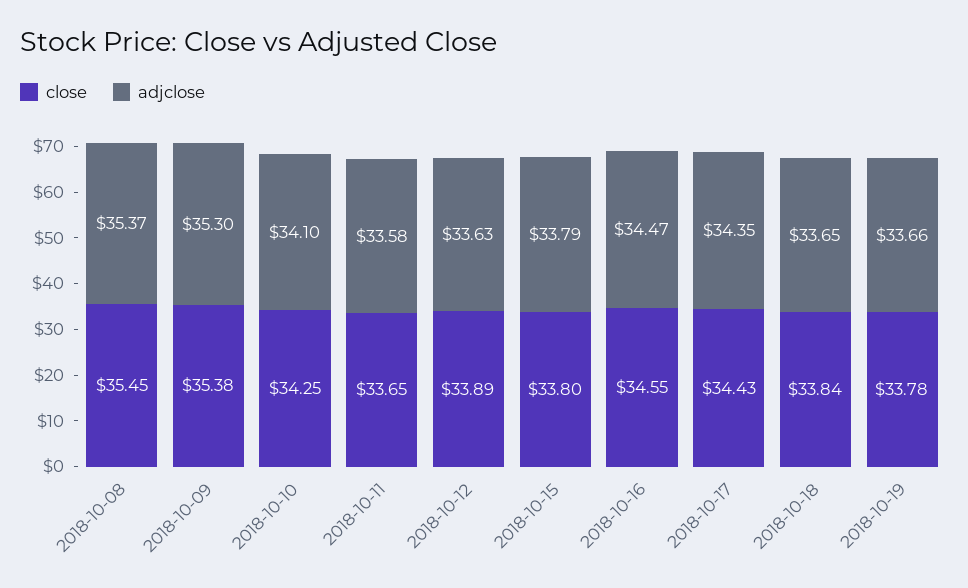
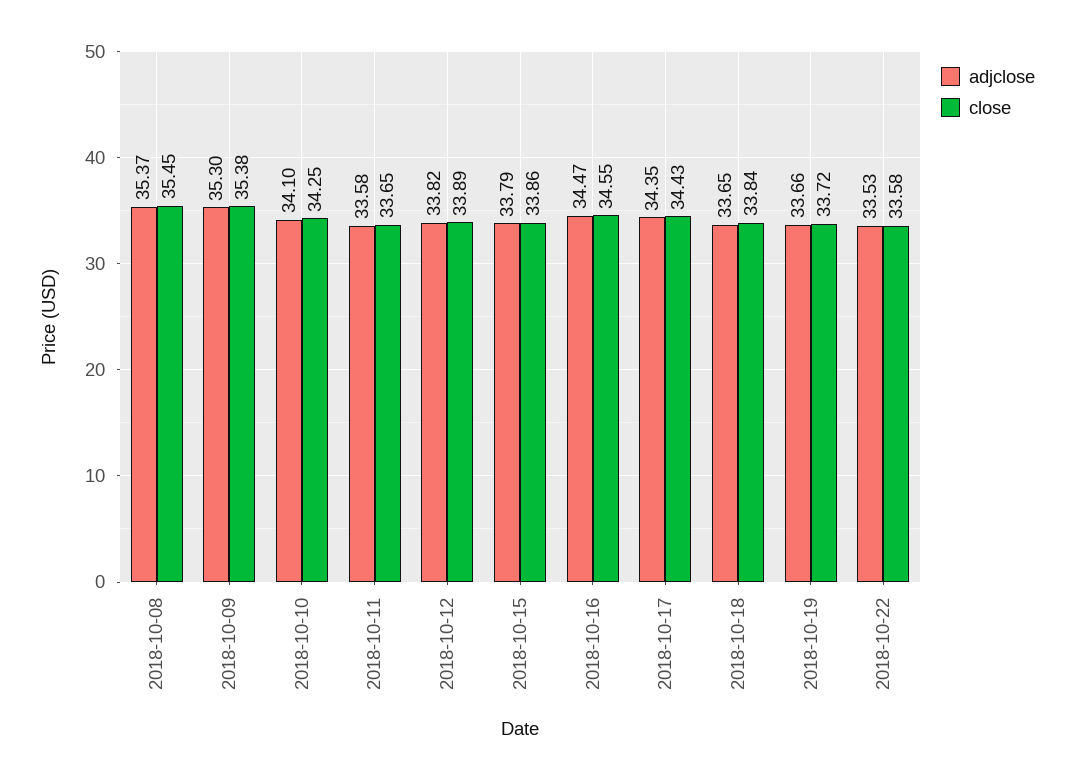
adjclose, 2018-10-12: 33.63 -> 33.82
close, 2018-10-15: 33.8 -> 33.86
close, 2018-10-19: 33.78 -> 33.72
adjclose, 2018-10-22: none -> 33.53
close, 2018-10-22: none -> 33.58

